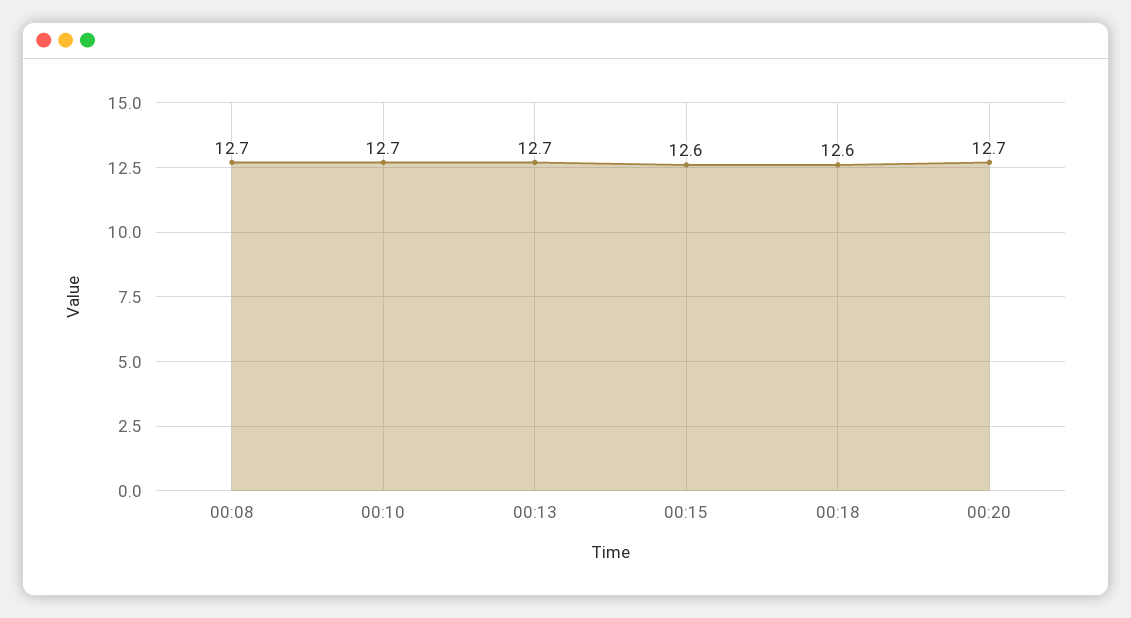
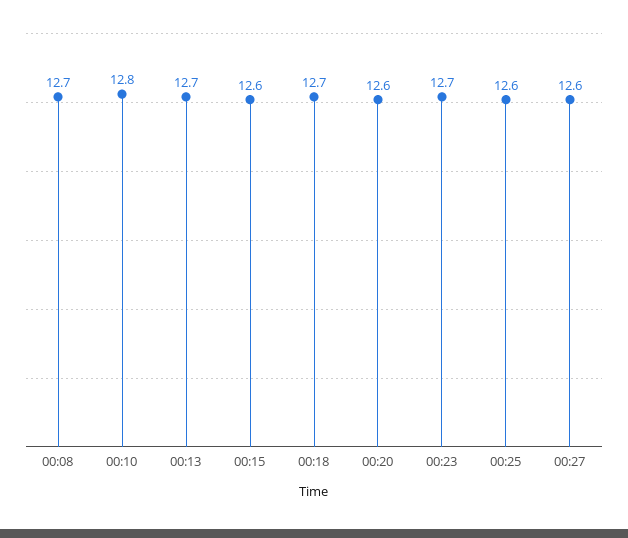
00:10: 12.7 -> 12.8
00:18: 12.6 -> 12.7
00:20: 12.7 -> 12.6
00:23: none -> 12.7
00:25: none -> 12.6
00:27: none -> 12.6

